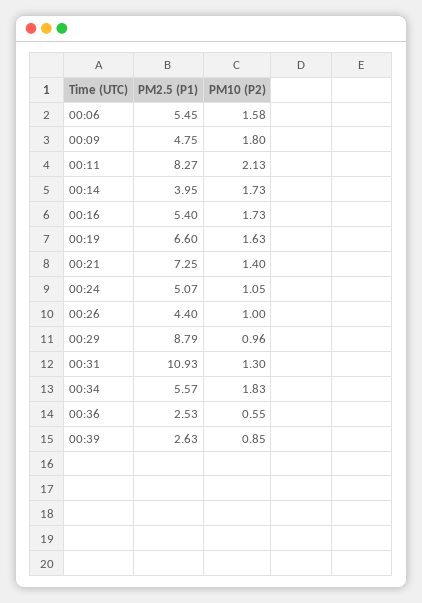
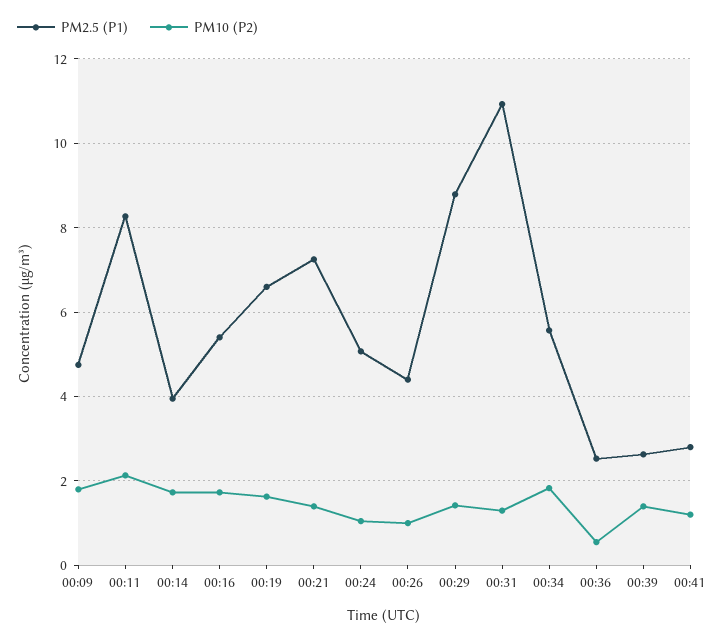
PM2.5 (P1), 00:06: 5.45 -> none
PM10 (P2), 00:06: 1.58 -> none
PM10 (P2), 00:29: 0.96 -> 1.4
PM10 (P2), 00:39: 0.85 -> 1.4
PM2.5 (P1), 00:41: none -> 2.8
PM10 (P2), 00:41: none -> 1.2

